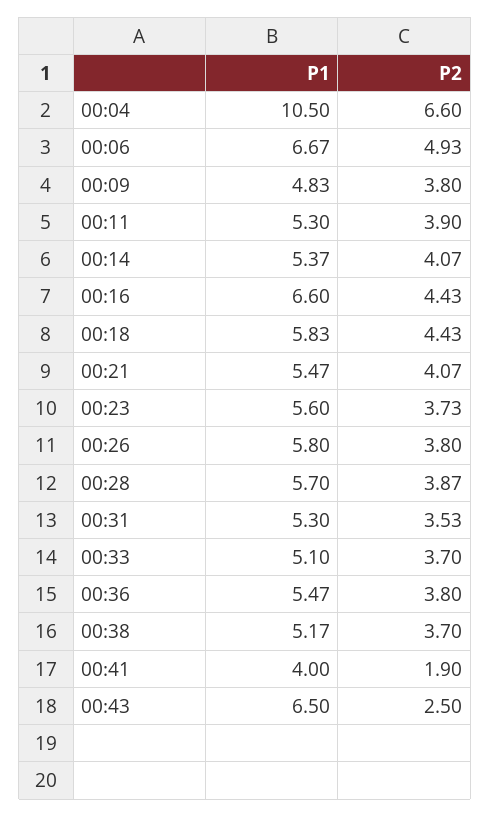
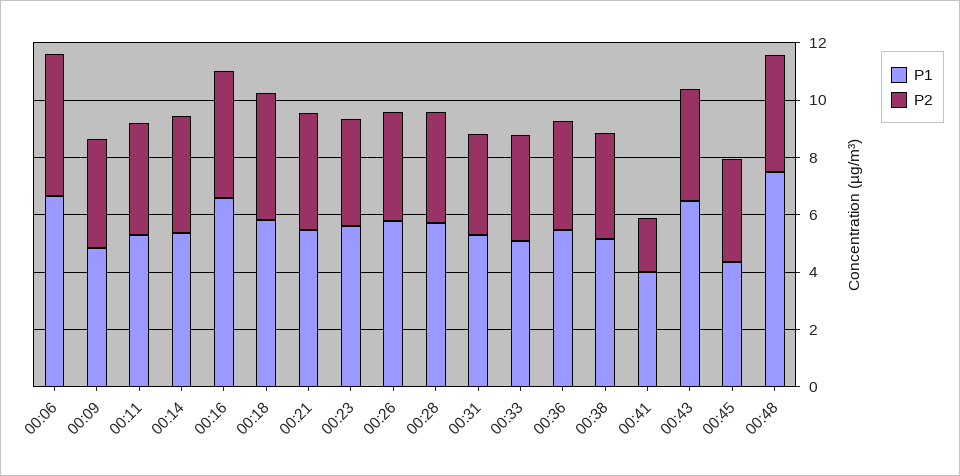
P1, 00:04: 10.5 -> none
P2, 00:04: 6.6 -> none
P2, 00:43: 2.5 -> 4
P1, 00:45: none -> 4.5
P2, 00:45: none -> 3.5
P1, 00:48: none -> 7.5
P2, 00:48: none -> 4

